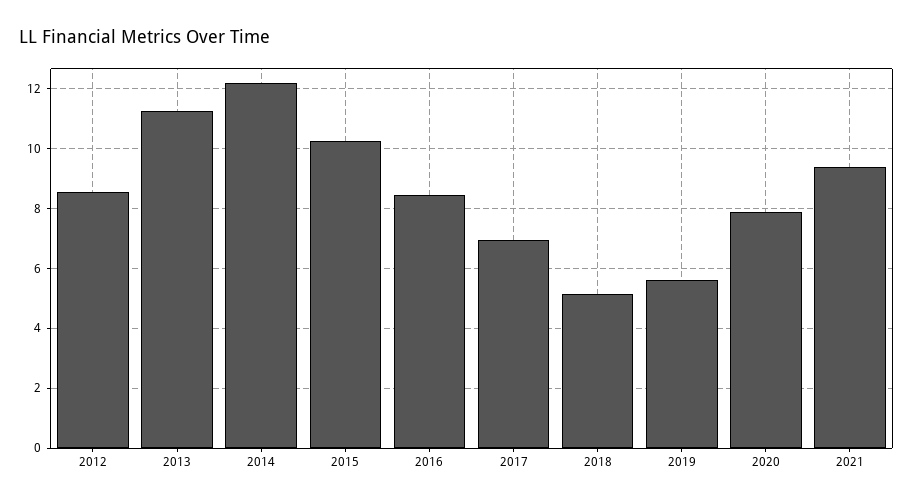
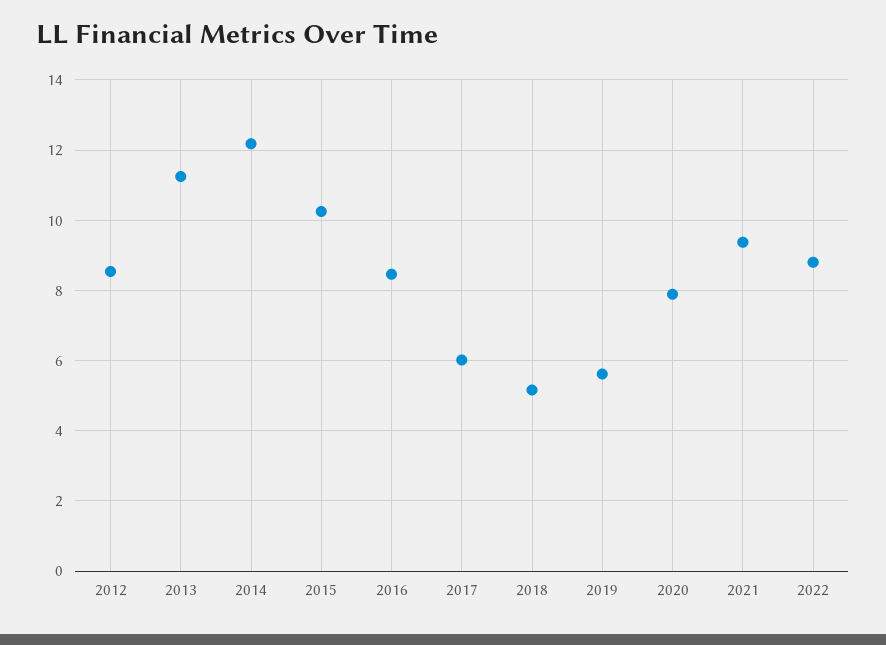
2017: 7 -> 6
2022: none -> 8.8

